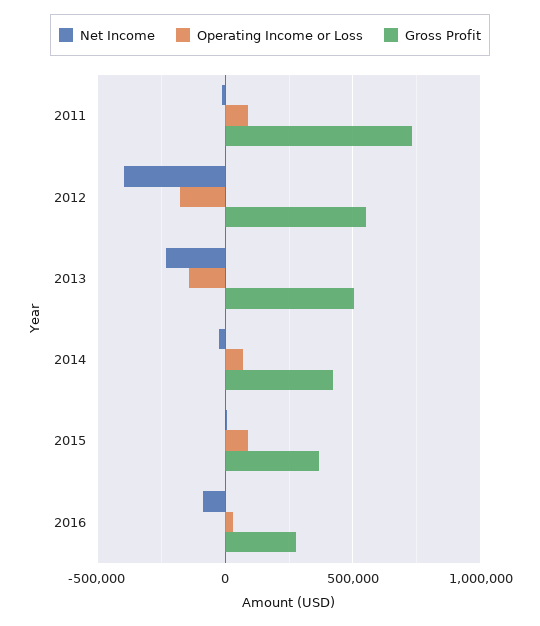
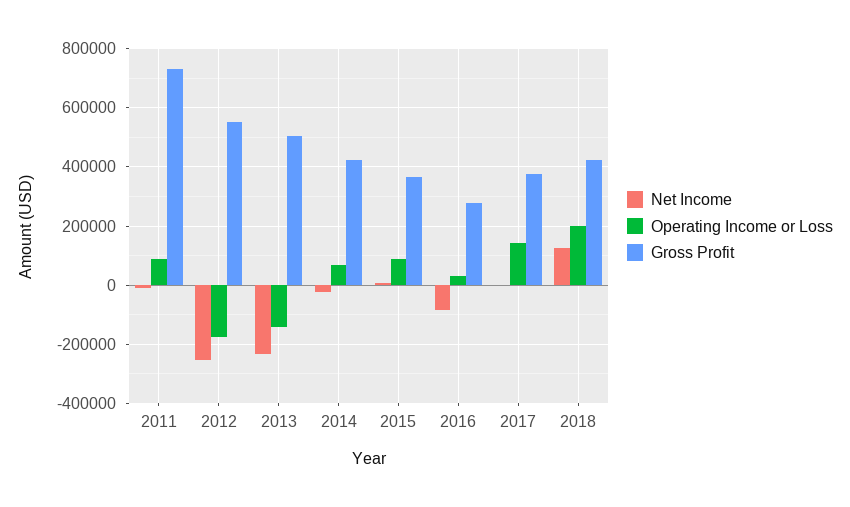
Net Income, 2012: -400000 -> -250000
Net Income, 2017: none -> 0
Operating Income or Loss, 2017: none -> 150000
Gross Profit, 2017: none -> 375000
Net Income, 2018: none -> 125000
Operating Income or Loss, 2018: none -> 200000
Gross Profit, 2018: none -> 425000

